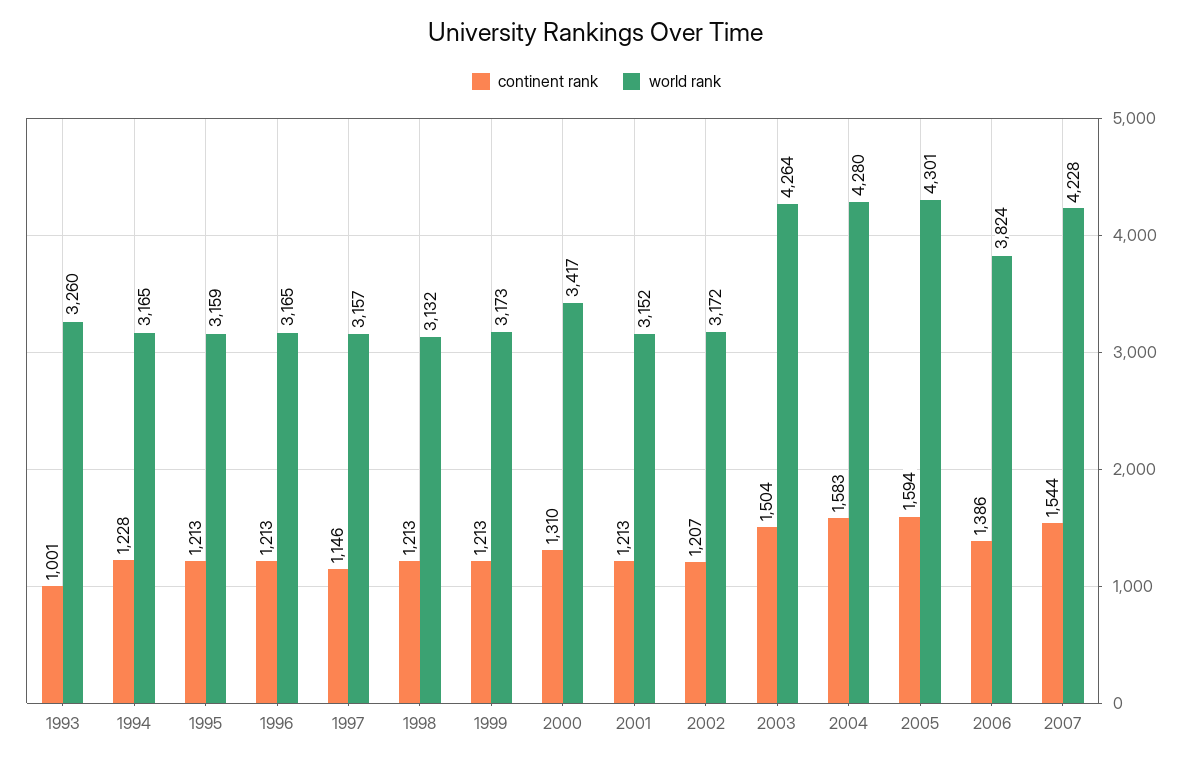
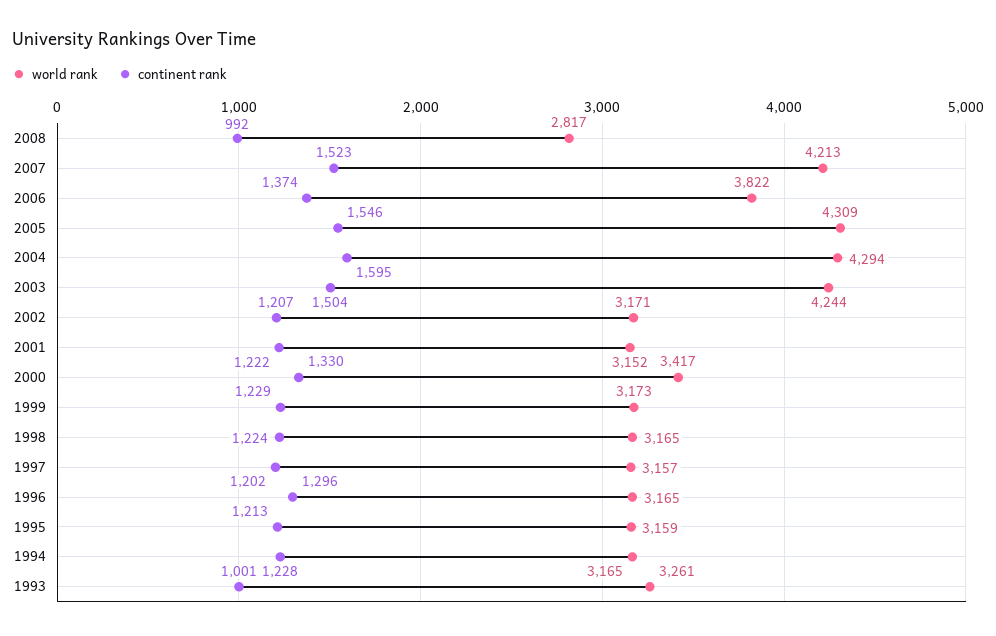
world rank, 1993: 3260 -> 3261
continent rank, 1996: 1213 -> 1296
continent rank, 1997: 1146 -> 1202
continent rank, 1998: 1213 -> 1224
world rank, 1998: 3132 -> 3165
continent rank, 1999: 1213 -> 1229
continent rank, 2000: 1310 -> 1330
continent rank, 2001: 1213 -> 1222
world rank, 2002: 3172 -> 3171
world rank, 2003: 4264 -> 4244
continent rank, 2004: 1583 -> 1595
world rank, 2004: 4280 -> 4294
continent rank, 2005: 1594 -> 1546
world rank, 2005: 4301 -> 4309
continent rank, 2006: 1386 -> 1374
world rank, 2006: 3824 -> 3822
continent rank, 2007: 1544 -> 1523
world rank, 2007: 4228 -> 4213
world rank, 2008: none -> 2817
continent rank, 2008: none -> 992

